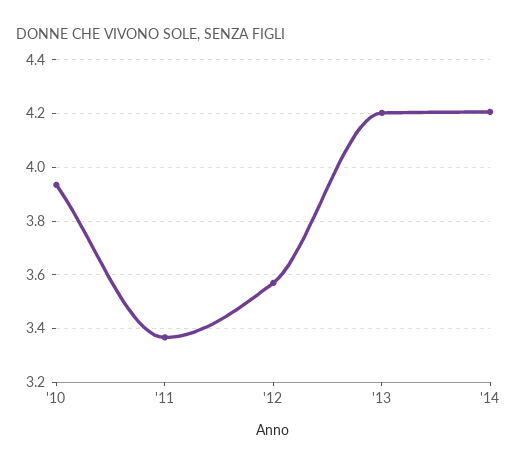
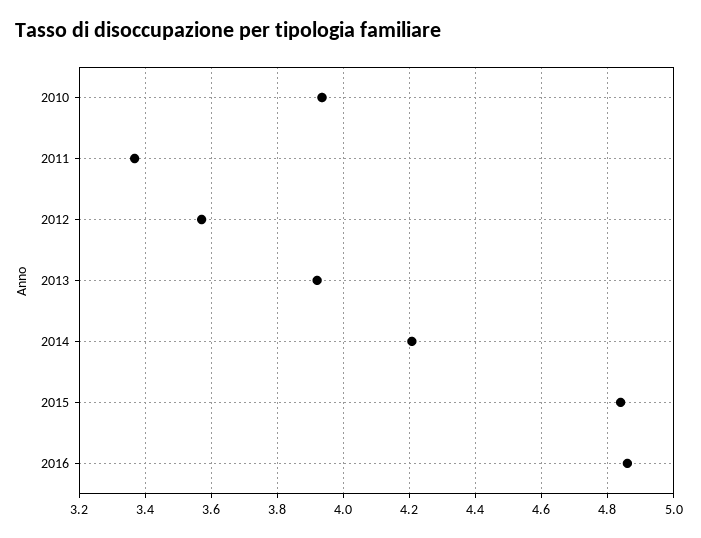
'13: 4.2 -> 3.92
2015: none -> 4.84
2016: none -> 4.86

